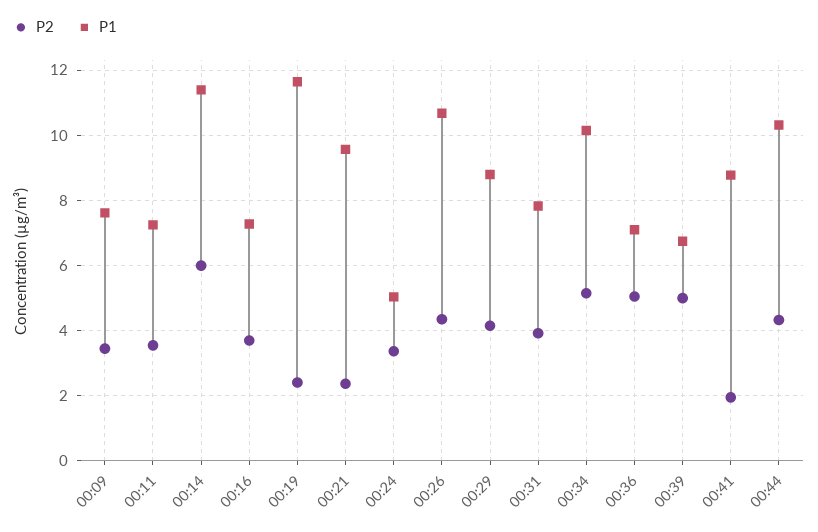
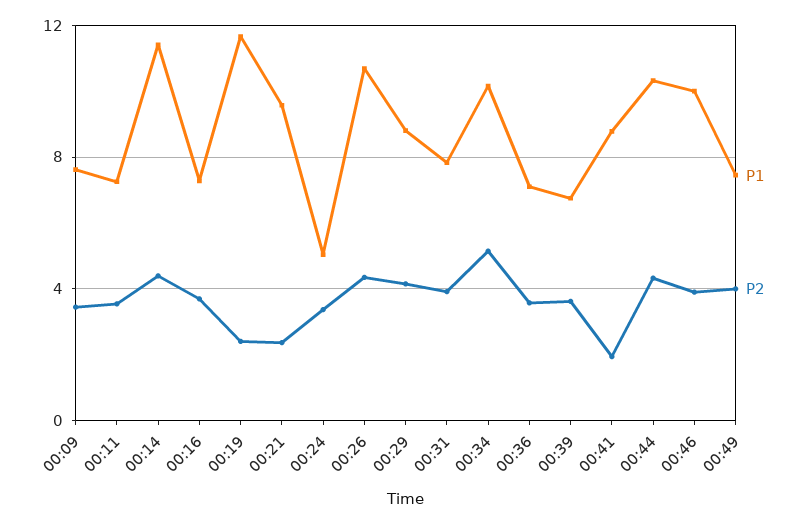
P2, 00:14: 6 -> 4.5
P2, 00:36: 5 -> 3.5
P2, 00:39: 5 -> 3.5
P1, 00:46: none -> 10
P2, 00:46: none -> 4
P1, 00:49: none -> 7.5
P2, 00:49: none -> 4

